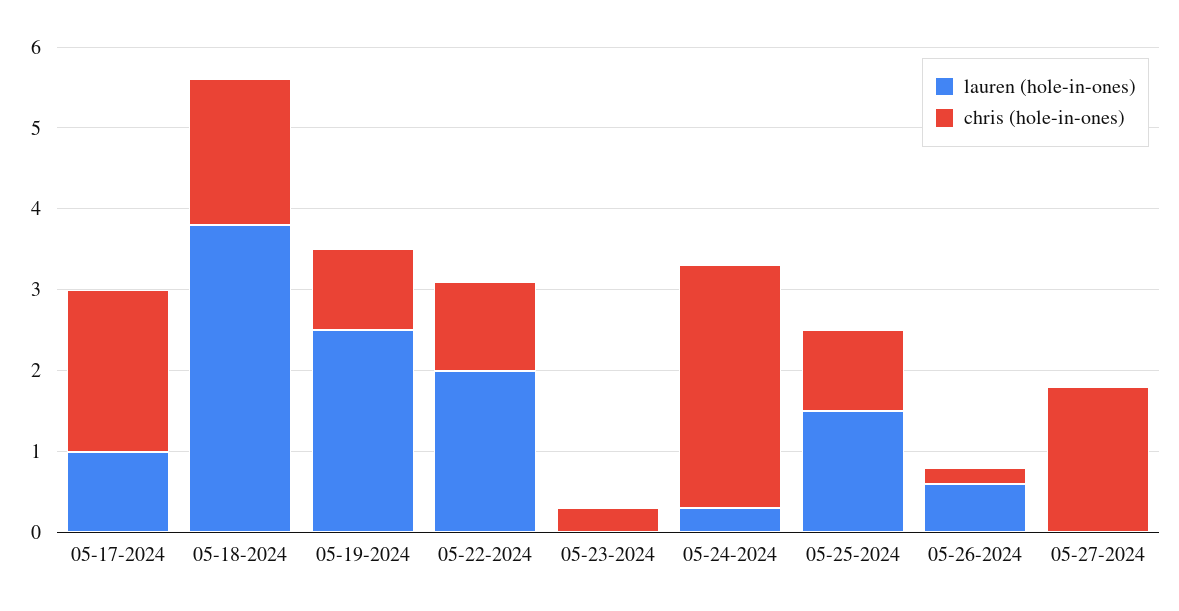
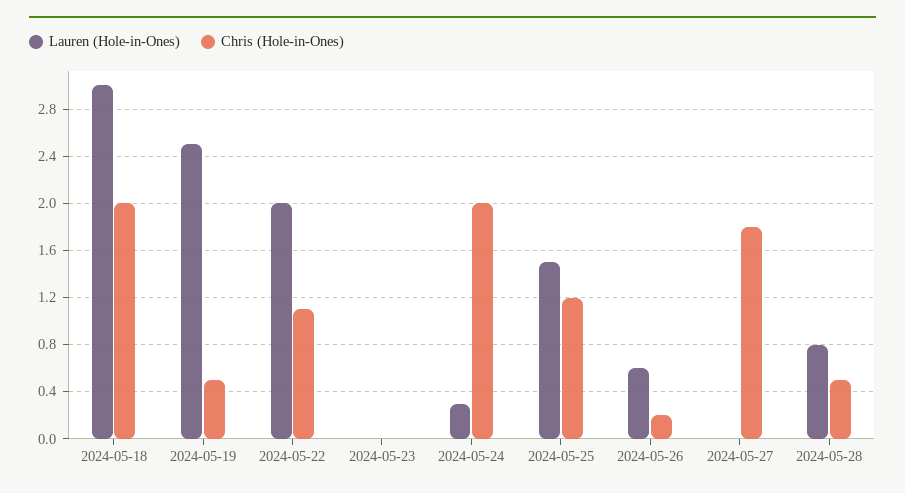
lauren (hole-in-ones), 05-17-2024: 1 -> none
chris (hole-in-ones), 05-17-2024: 2 -> none
lauren (hole-in-ones), 05-18-2024: 3.8 -> 3
chris (hole-in-ones), 05-18-2024: 1.8 -> 2
chris (hole-in-ones), 05-19-2024: 1 -> 0.5
chris (hole-in-ones), 05-23-2024: 0.3 -> 0
chris (hole-in-ones), 05-24-2024: 3 -> 2
chris (hole-in-ones), 05-25-2024: 1 -> 1.2
lauren (hole-in-ones), 2024-05-28: none -> 0.8
chris (hole-in-ones), 2024-05-28: none -> 0.5

